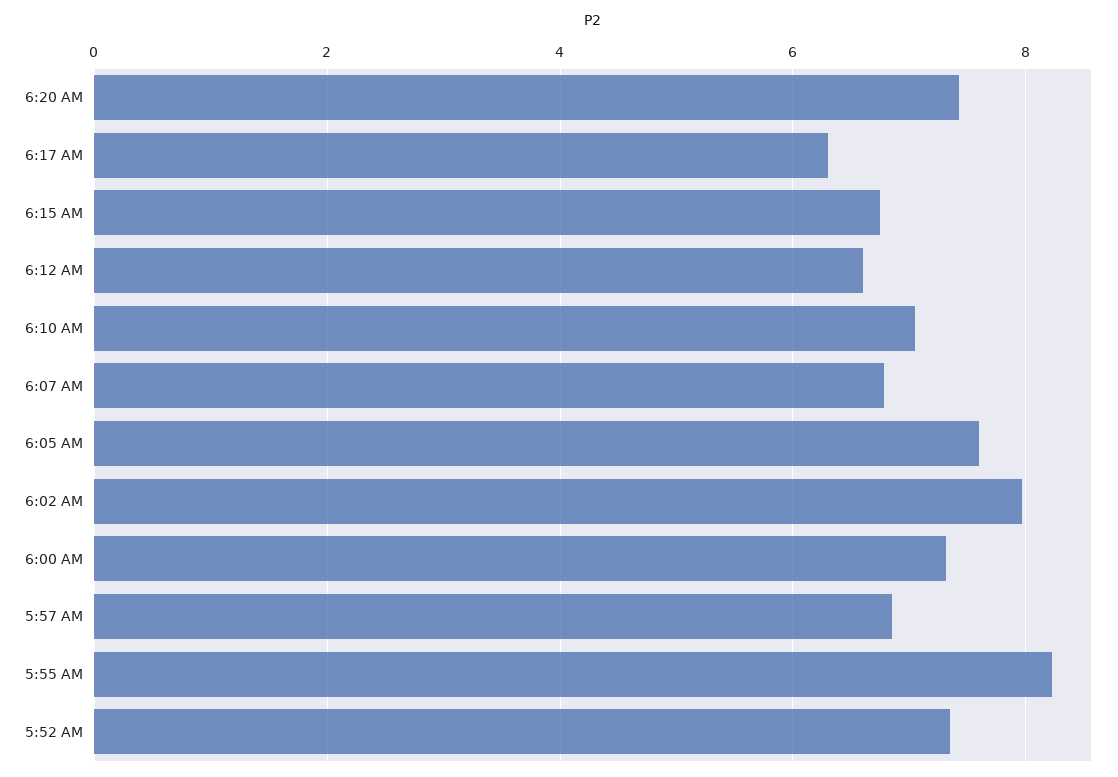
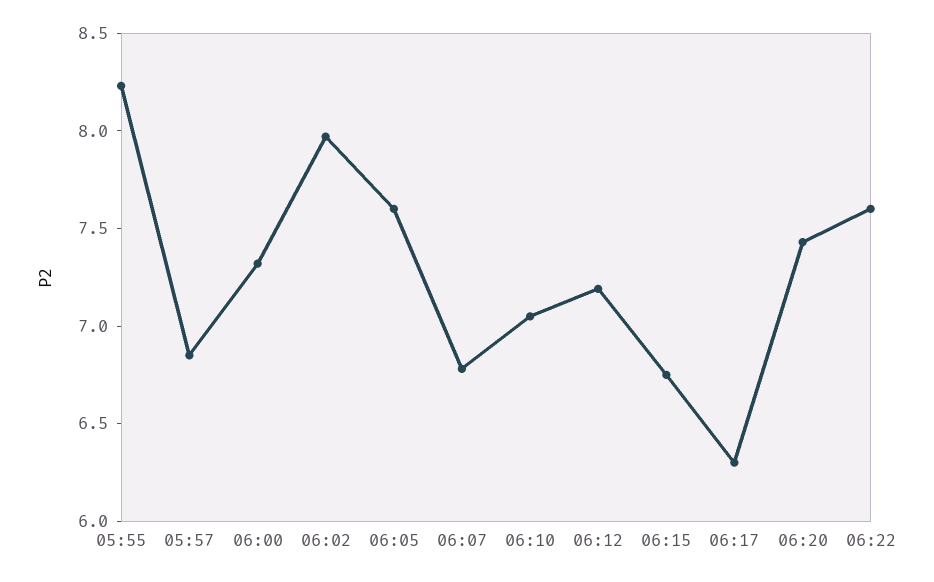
6:12 AM: 6.6 -> 7.2
5:52 AM: 7.4 -> none
06:22: none -> 7.6

